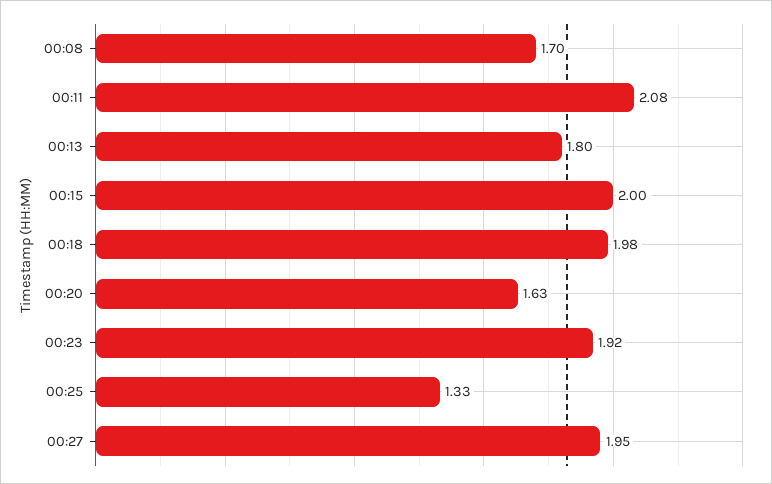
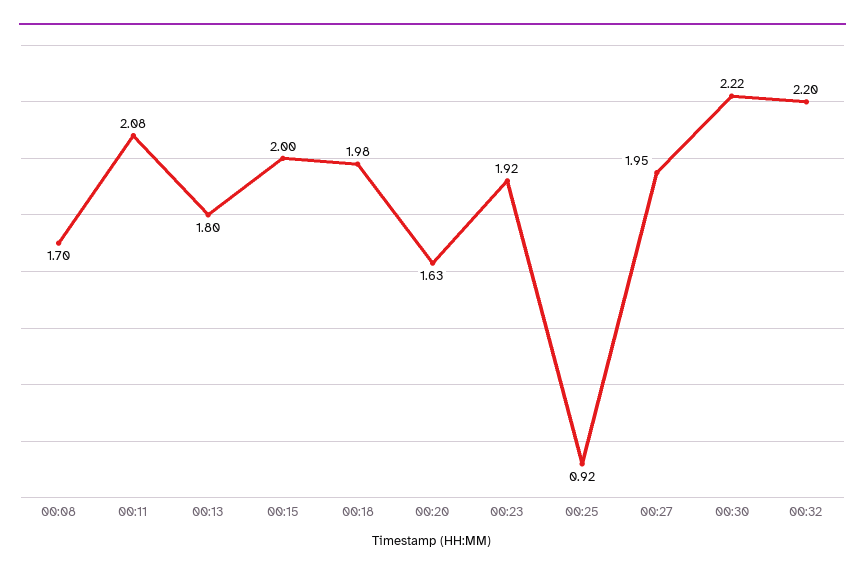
00:25: 1.33 -> 0.92
00:30: none -> 2.22
00:32: none -> 2.2

